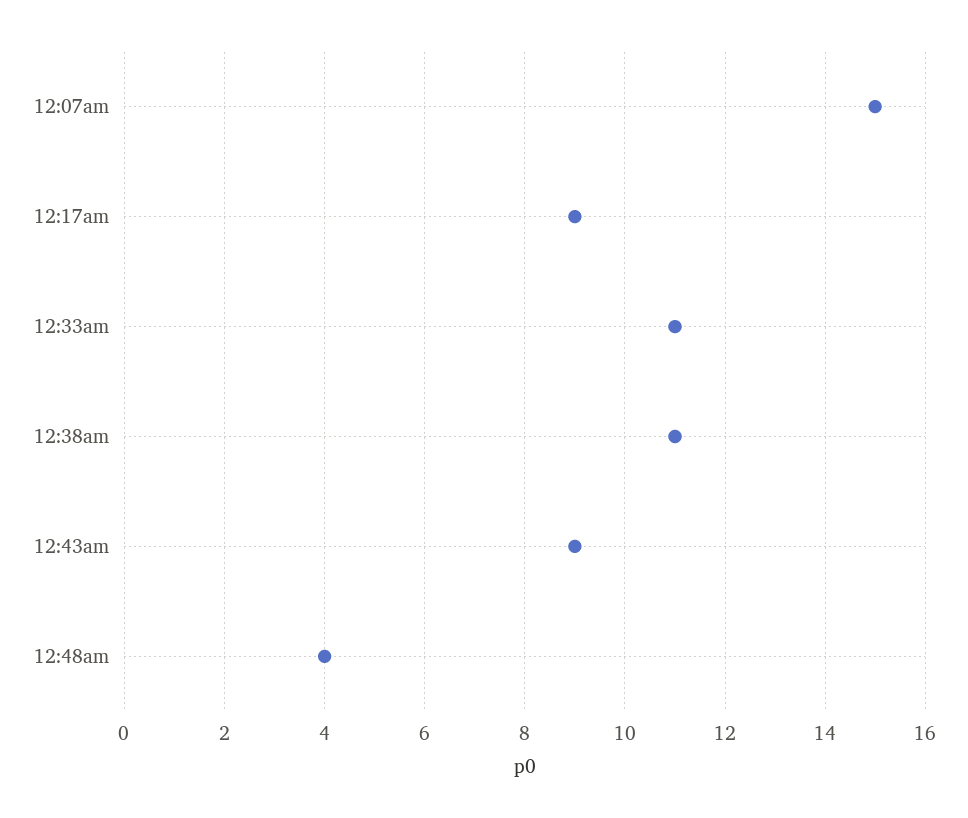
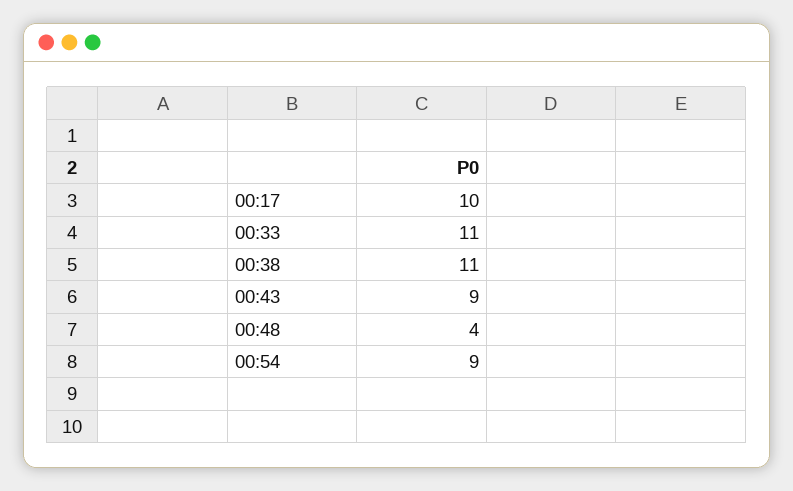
12:07am: 15 -> none
12:17am: 9 -> 10
00:54: none -> 9

